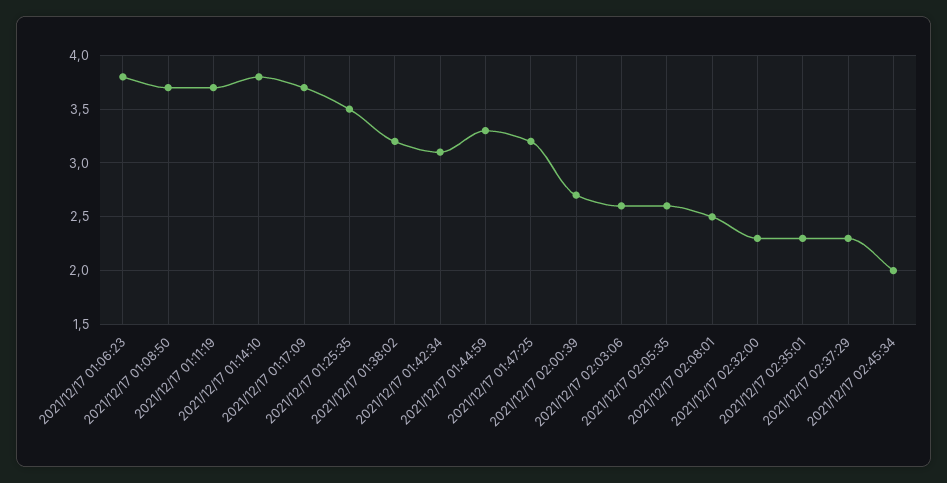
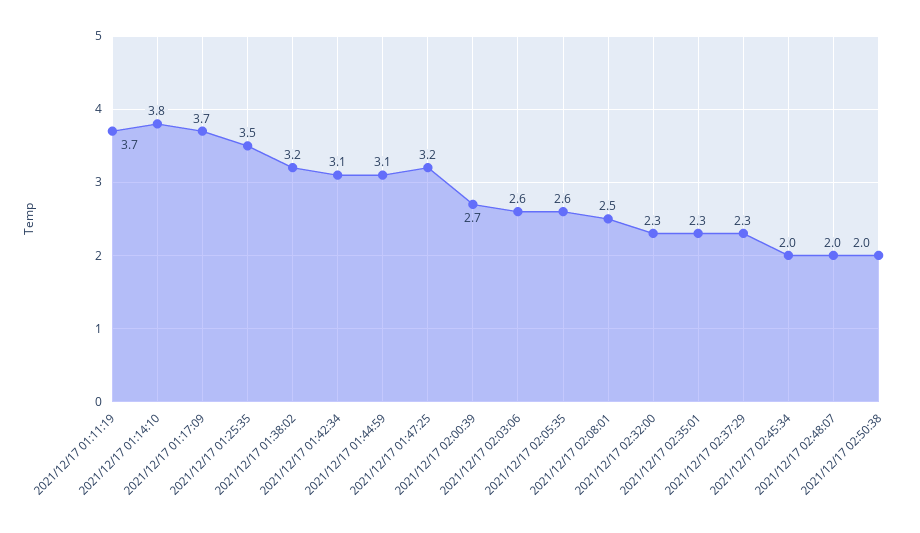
2021/12/17 01:06:23: 3.8 -> none
2021/12/17 01:08:50: 3.7 -> none
2021/12/17 01:44:59: 3.3 -> 3.1
2021/12/17 02:48:07: none -> 2
2021/12/17 02:50:38: none -> 2

